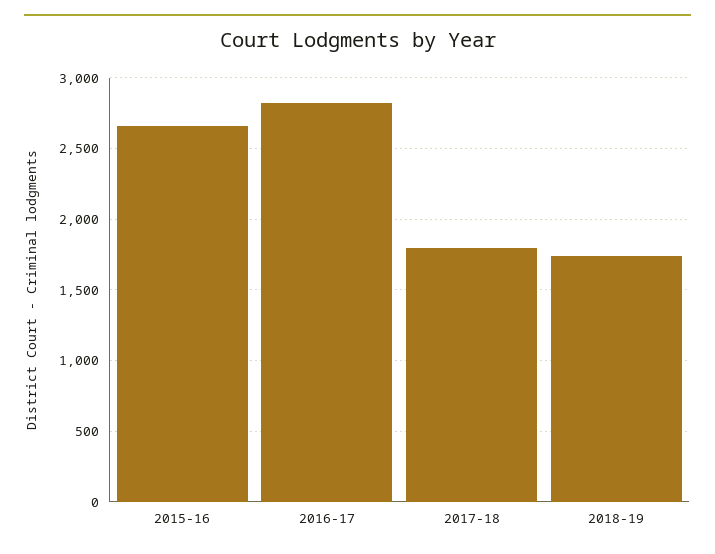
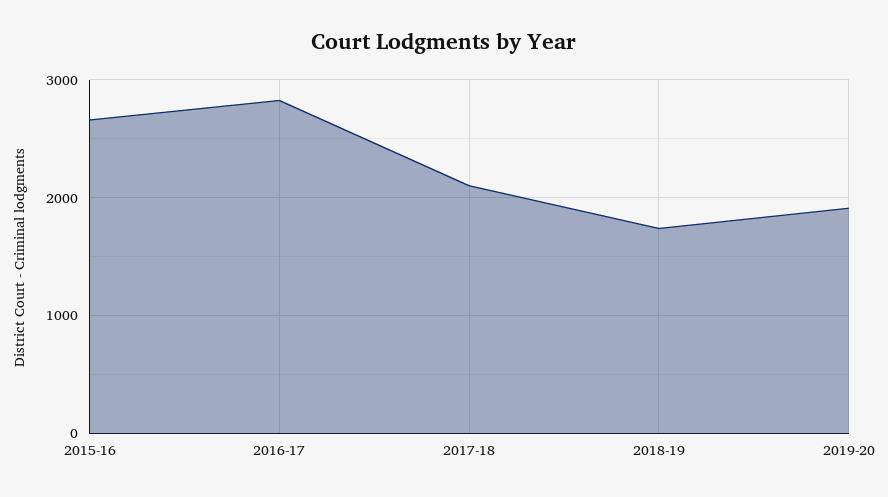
2017-18: 1800 -> 2100
2019-20: none -> 1900

